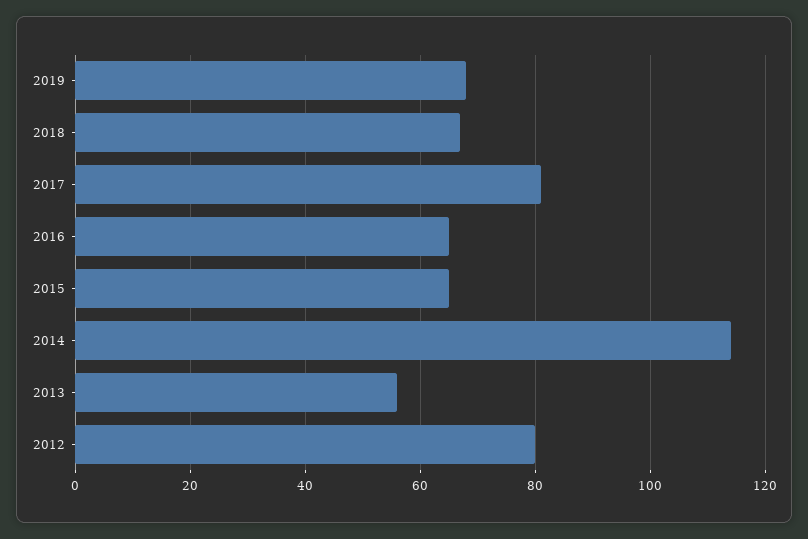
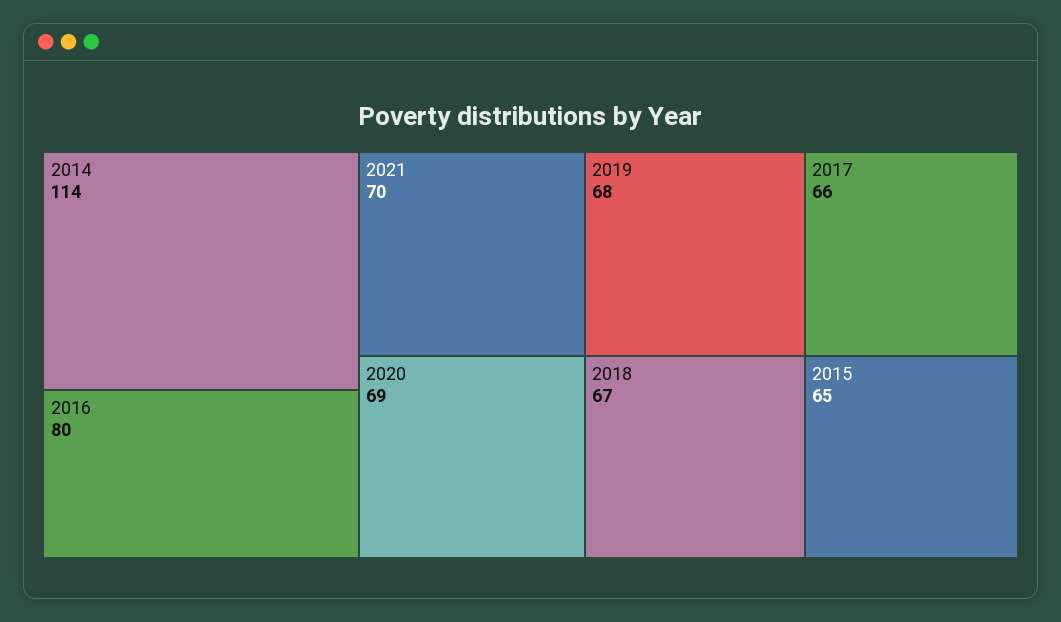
2017: 80 -> 66
2016: 65 -> 80
2013: 55 -> none
2012: 80 -> none
2021: none -> 70
2020: none -> 69

